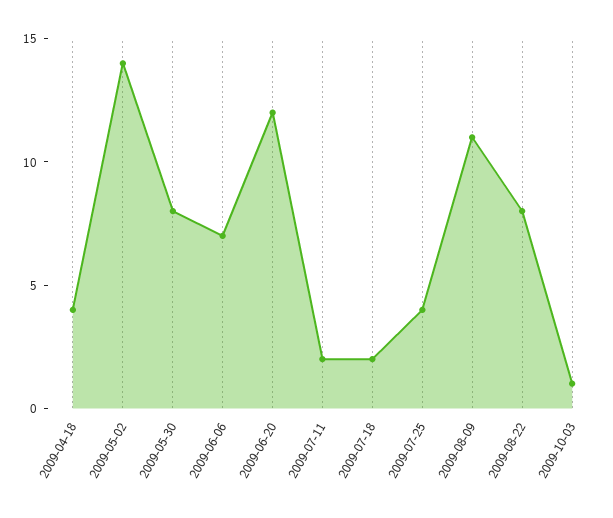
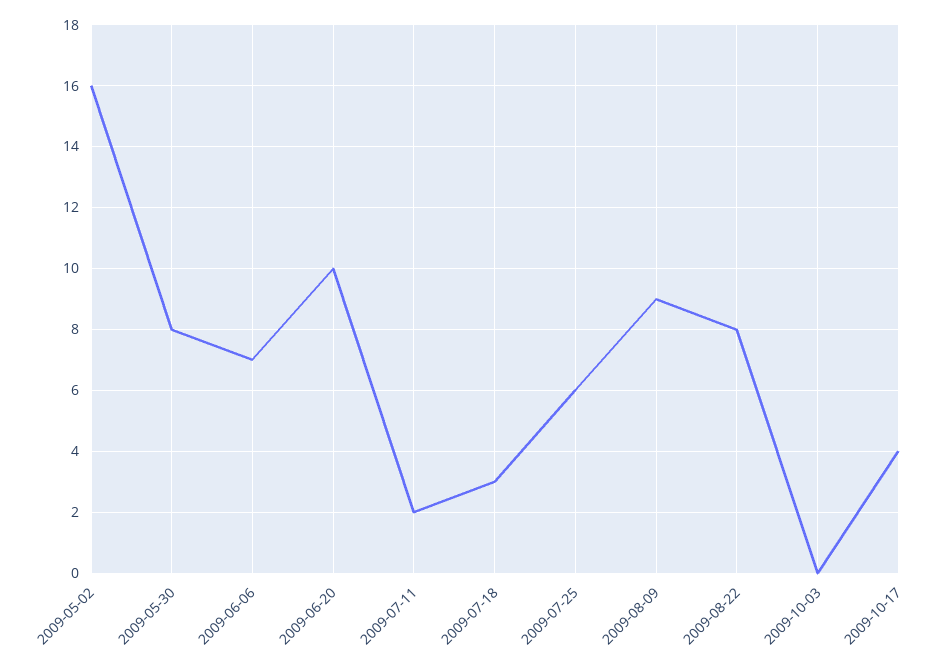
2009-04-18: 4 -> none
2009-05-02: 14 -> 16
2009-06-20: 12 -> 10
2009-07-18: 2 -> 3
2009-07-25: 4 -> 6
2009-08-09: 11 -> 9
2009-10-03: 1 -> 0
2009-10-17: none -> 4

